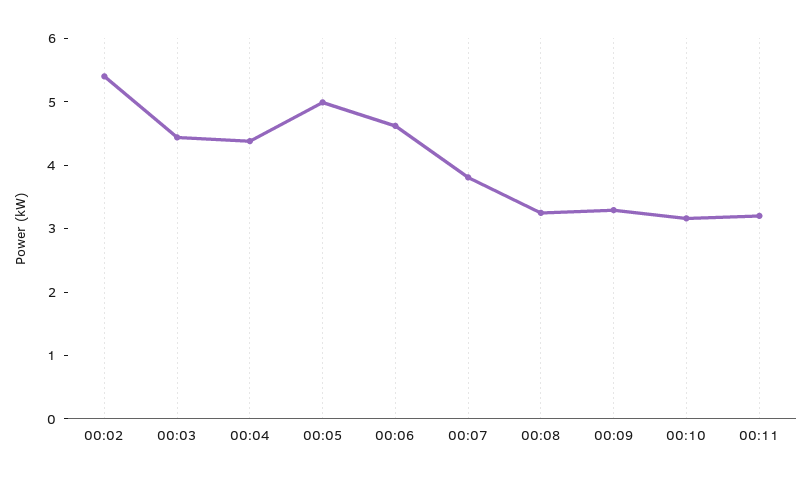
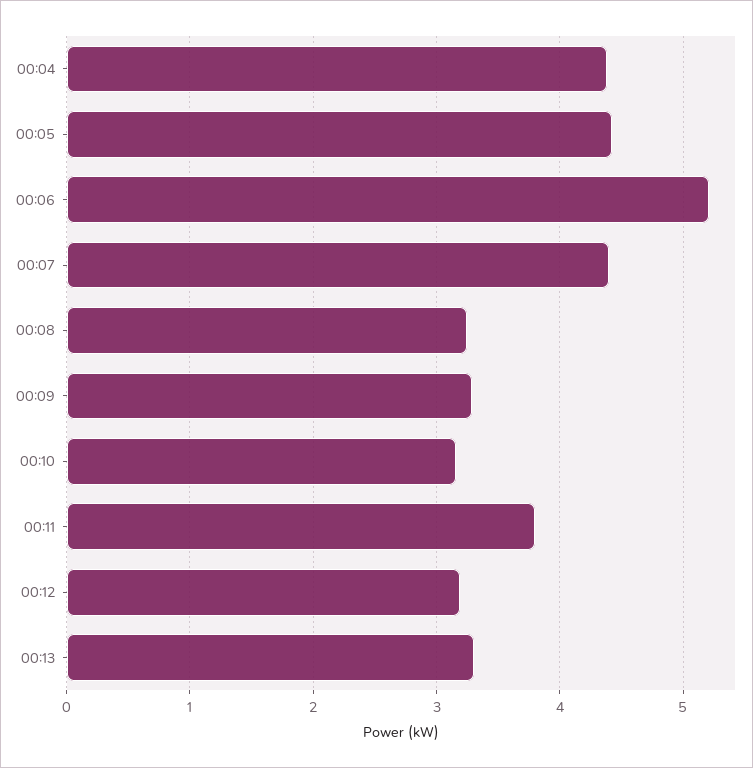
00:02: 5.4 -> none
00:03: 4.4 -> none
00:05: 5 -> 4.4
00:06: 4.6 -> 5.2
00:07: 3.8 -> 4.4
00:11: 3.2 -> 3.8
00:12: none -> 3.2
00:13: none -> 3.3

